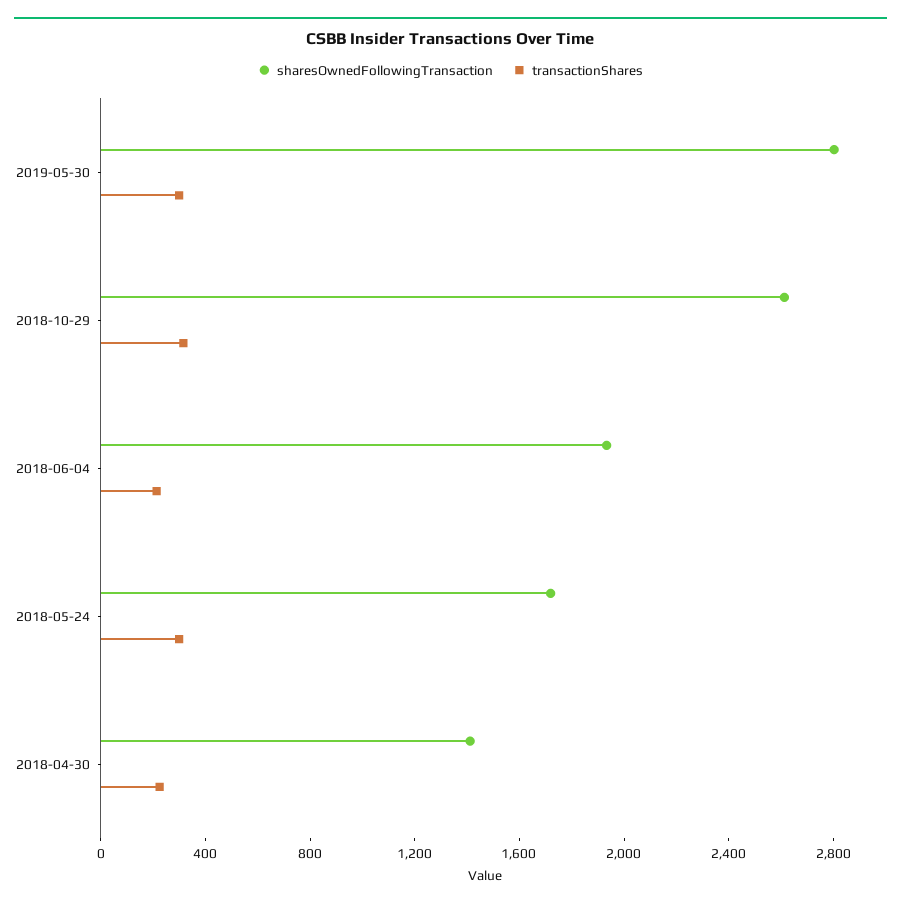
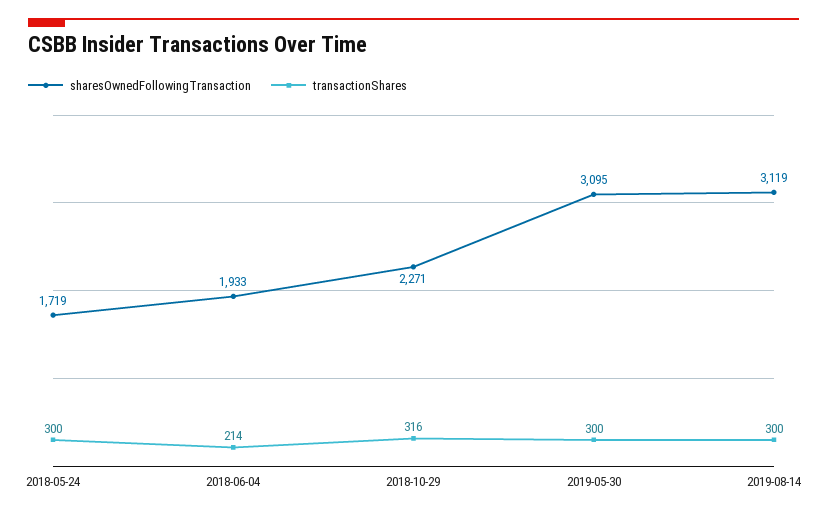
sharesOwnedFollowingTransaction, 2019-05-30: 2800 -> 3095
sharesOwnedFollowingTransaction, 2018-10-29: 2600 -> 2271
sharesOwnedFollowingTransaction, 2018-04-30: 1400 -> none
transactionShares, 2018-04-30: 200 -> none
sharesOwnedFollowingTransaction, 2019-08-14: none -> 3119
transactionShares, 2019-08-14: none -> 300

